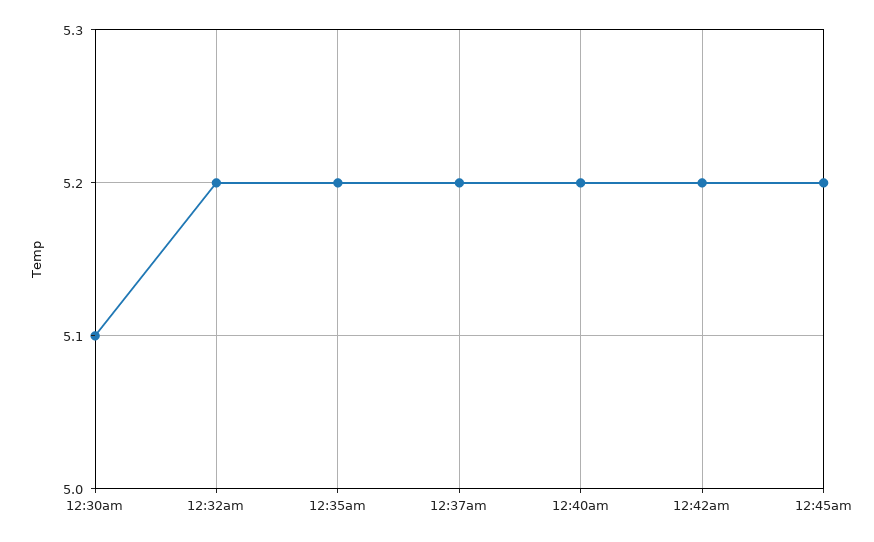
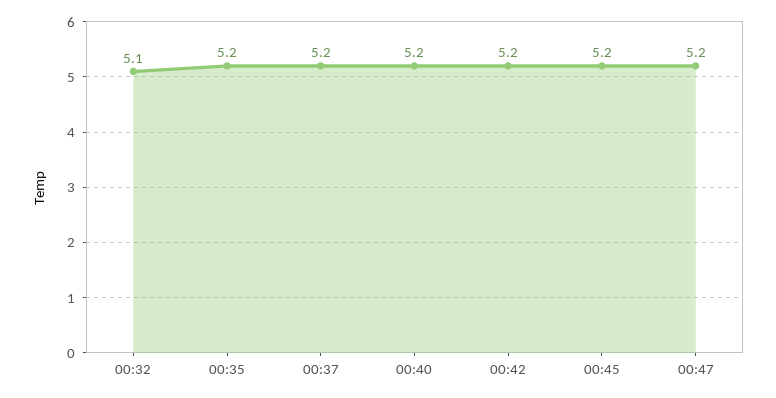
12:30am: 5.1 -> none
12:32am: 5.2 -> 5.1
00:47: none -> 5.2

